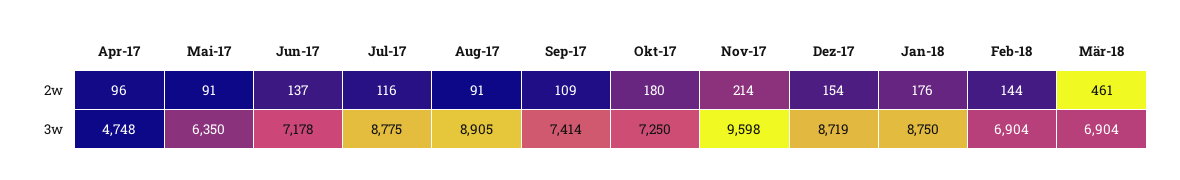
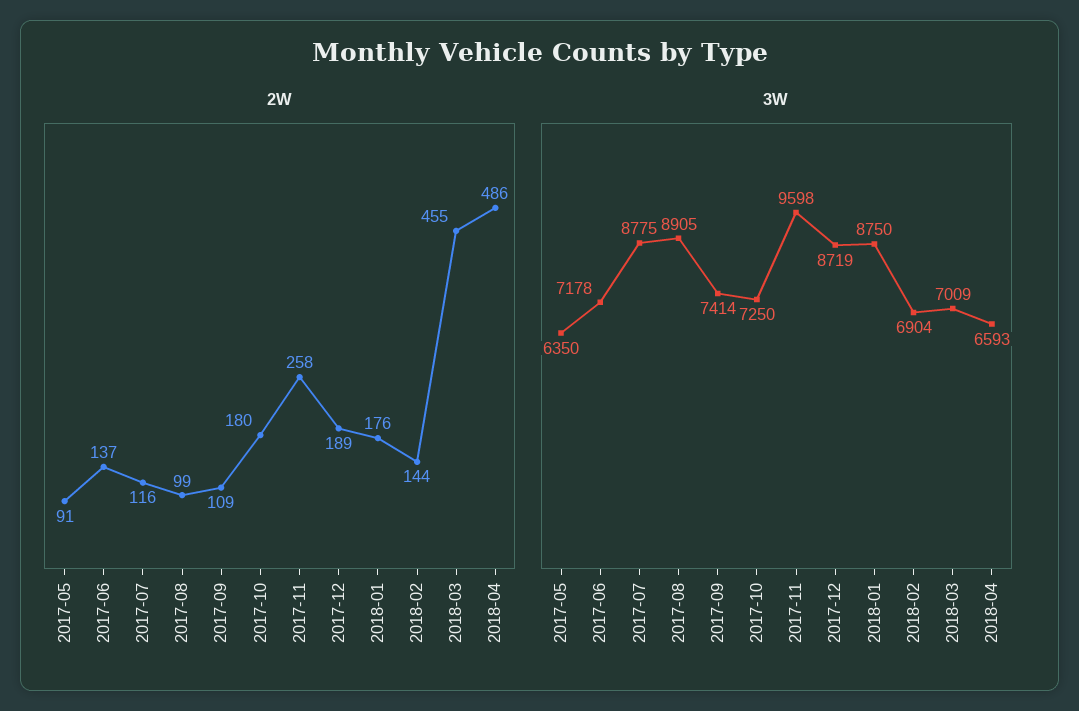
2w, Apr-17: 96 -> none
2w, Aug-17: 91 -> 99
2w, Nov-17: 214 -> 258
2w, Dez-17: 154 -> 189
2w, Mär-18: 461 -> 455
3w, Apr-17: 4748 -> none
3w, Mär-18: 6904 -> 7009
2w, 2018-04: none -> 486
3w, 2018-04: none -> 6593

